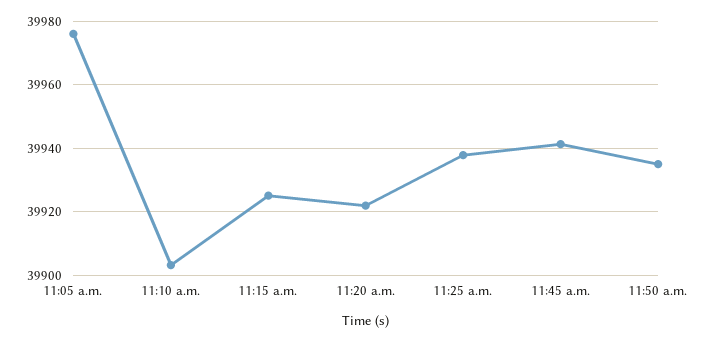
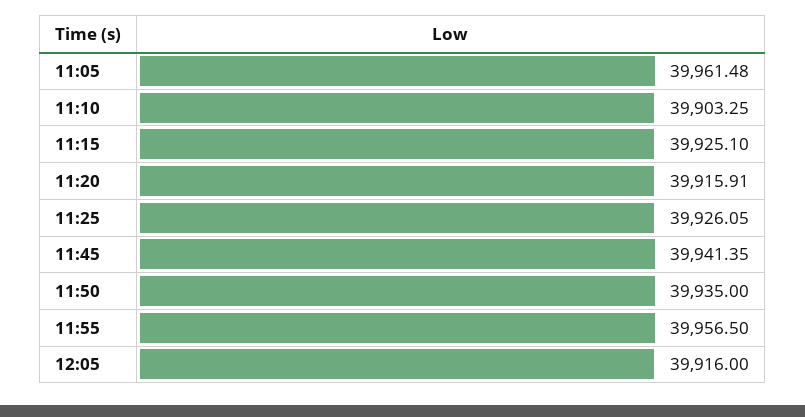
11:05 a.m.: 39976 -> 39961.48
11:20 a.m.: 39922 -> 39915.91
11:25 a.m.: 39938 -> 39926.05
11:55: none -> 39956.5
12:05: none -> 39916

